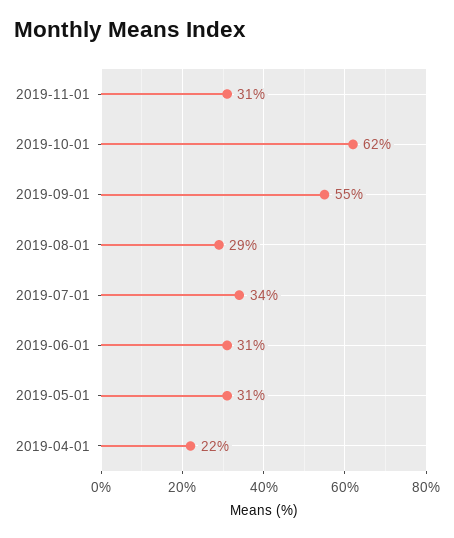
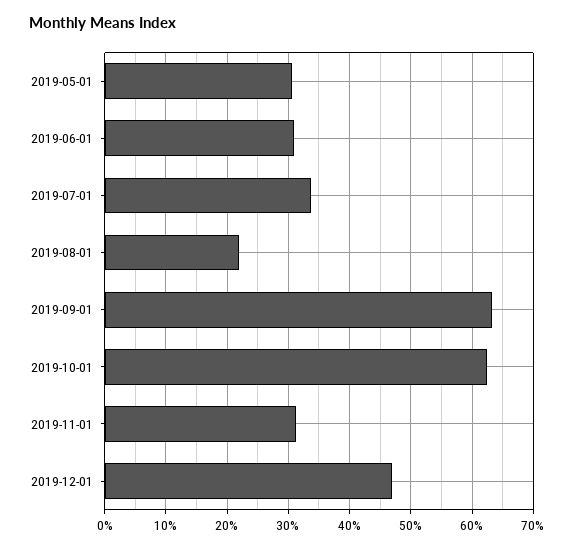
2019-09-01: 55 -> 63
2019-08-01: 29 -> 22
2019-04-01: 22 -> none
2019-12-01: none -> 47

